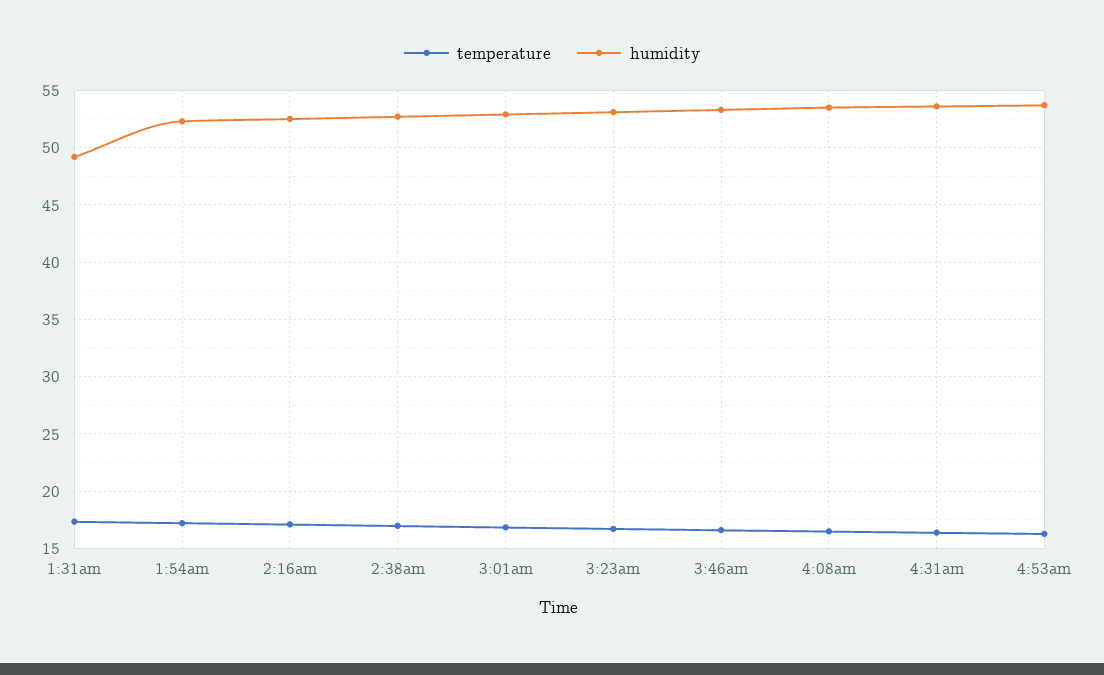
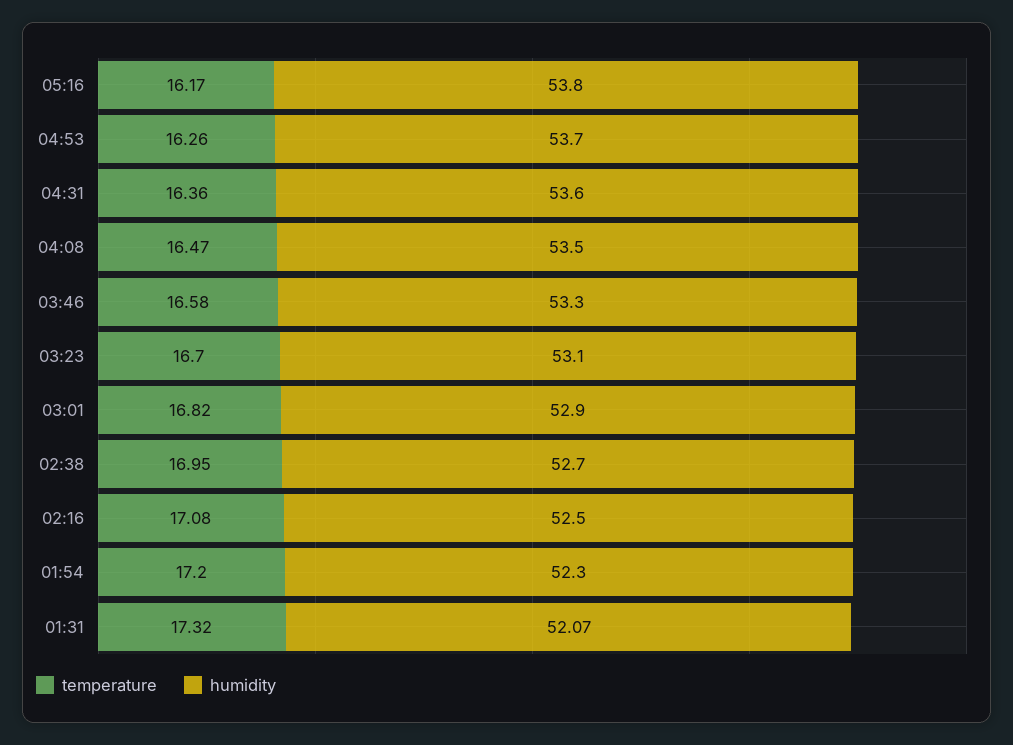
humidity, 1:31am: 49 -> 52.07
temperature, 05:16: none -> 16.17
humidity, 05:16: none -> 53.8

